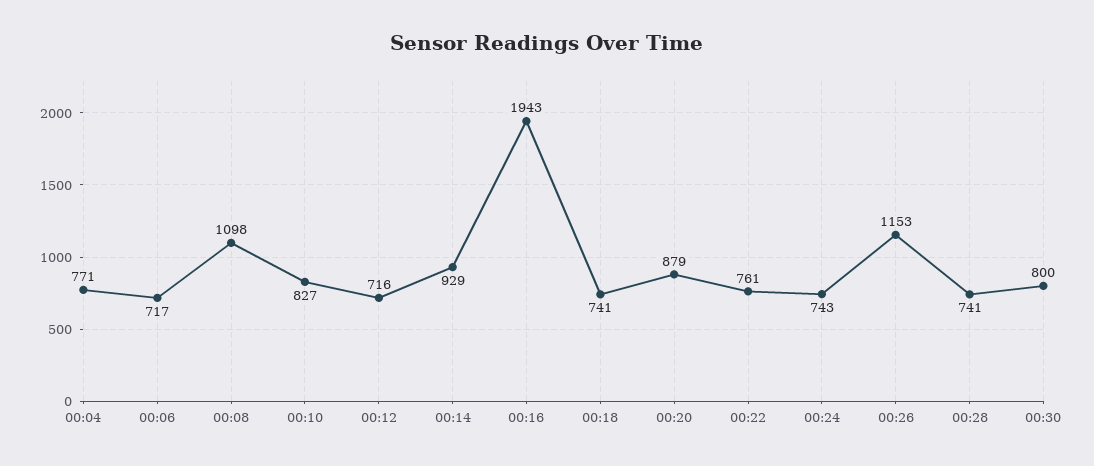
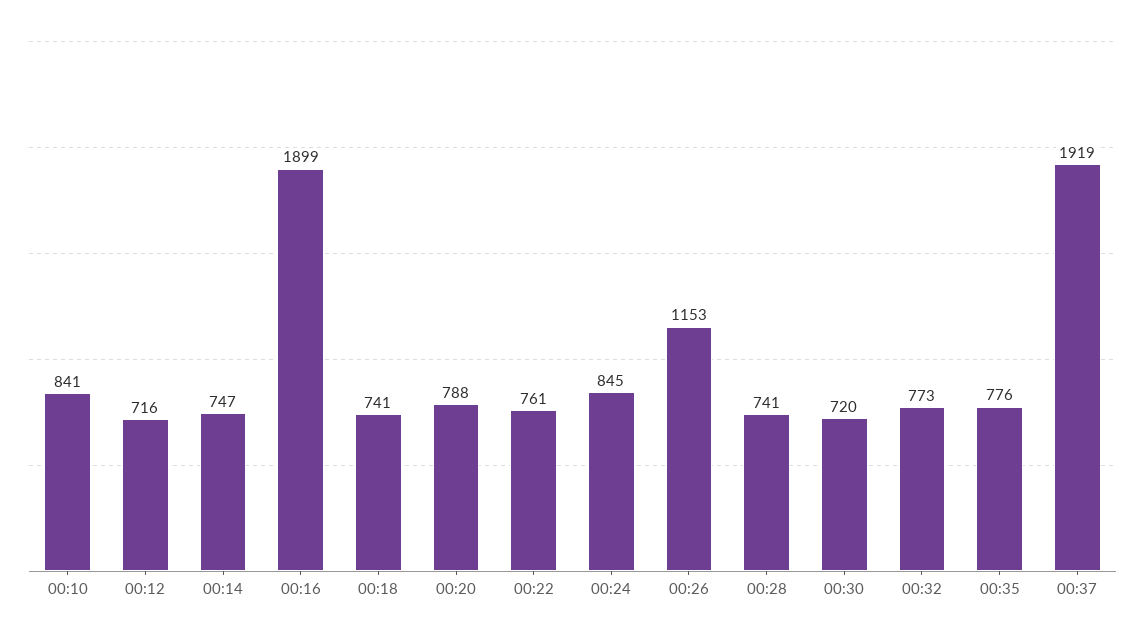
00:04: 771 -> none
00:06: 717 -> none
00:08: 1098 -> none
00:10: 827 -> 841
00:14: 929 -> 747
00:16: 1943 -> 1899
00:20: 879 -> 788
00:24: 743 -> 845
00:30: 800 -> 720
00:32: none -> 773
00:35: none -> 776
00:37: none -> 1919

